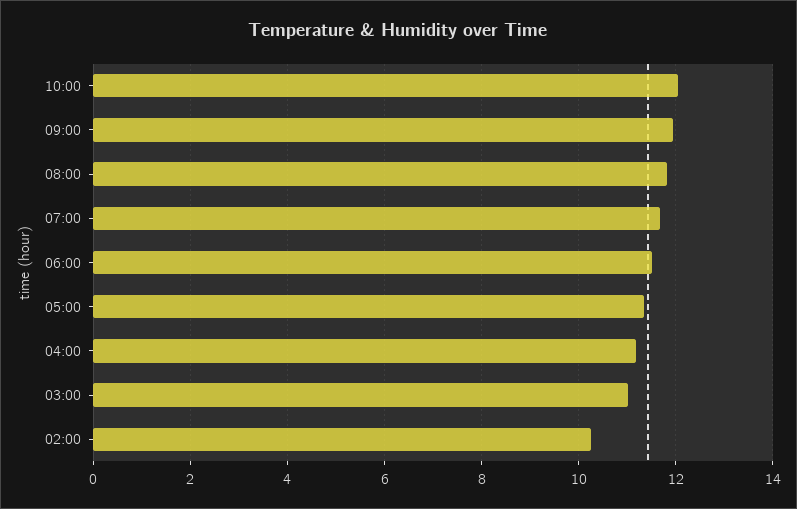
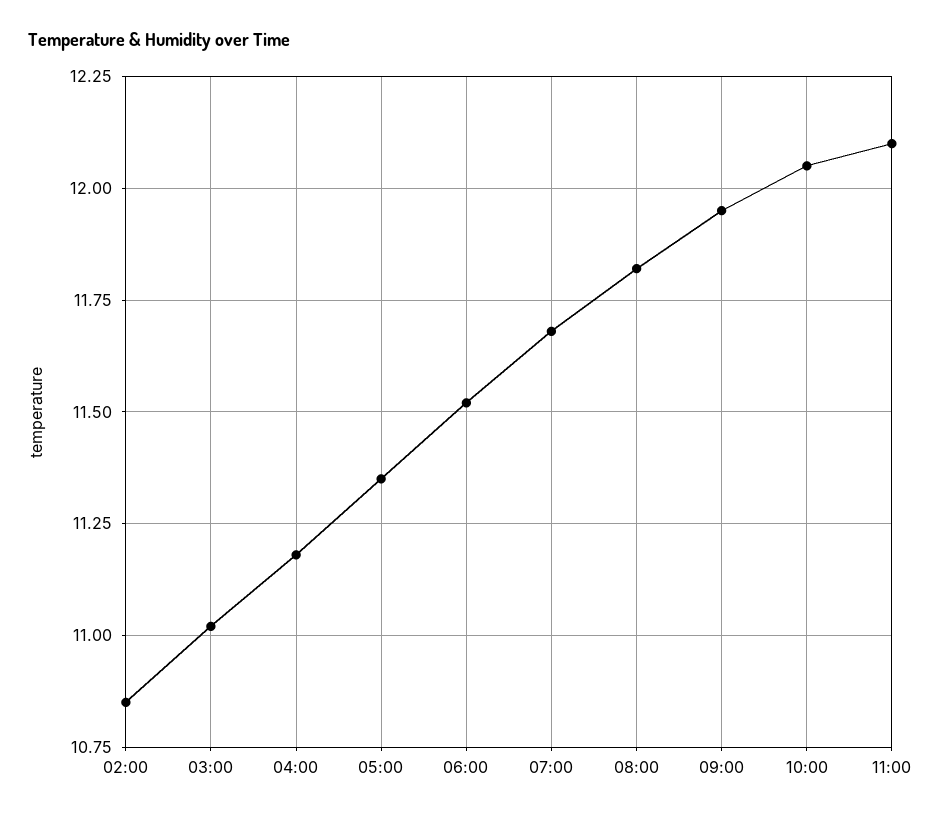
02:00: 10.2 -> 10.85
11:00: none -> 12.1

